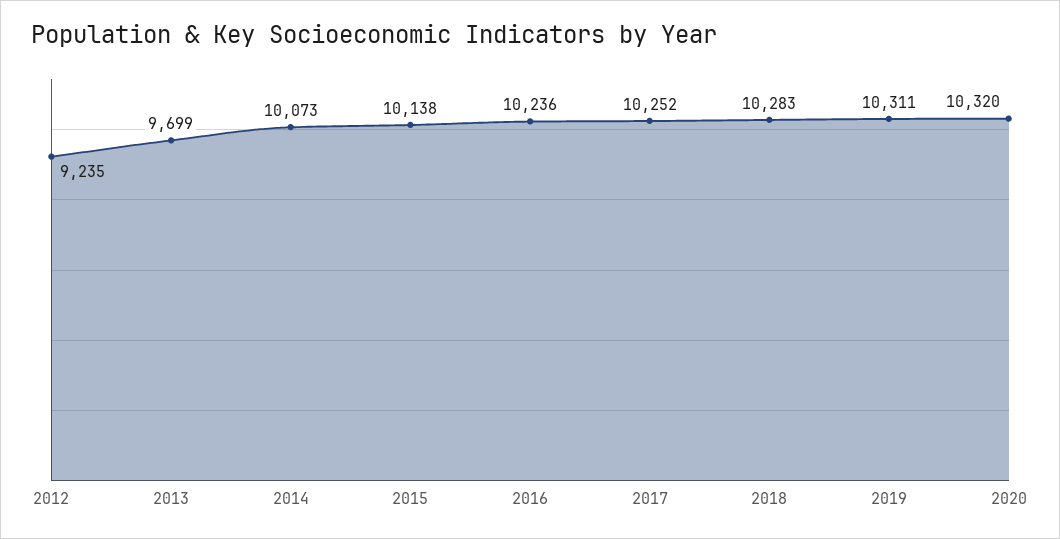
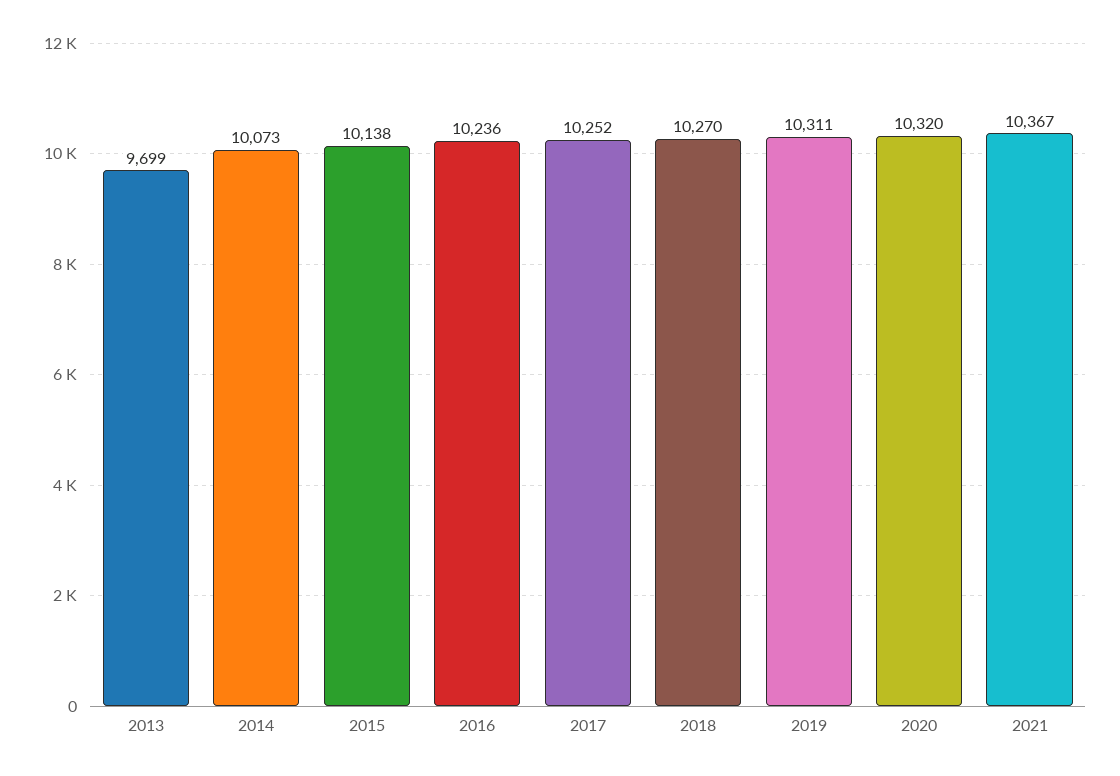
2012: 9235 -> none
2018: 10283 -> 10270
2021: none -> 10367

